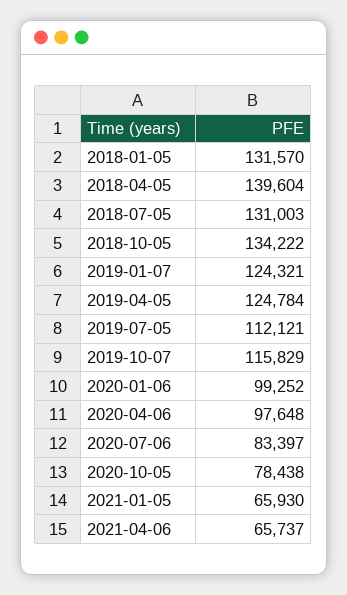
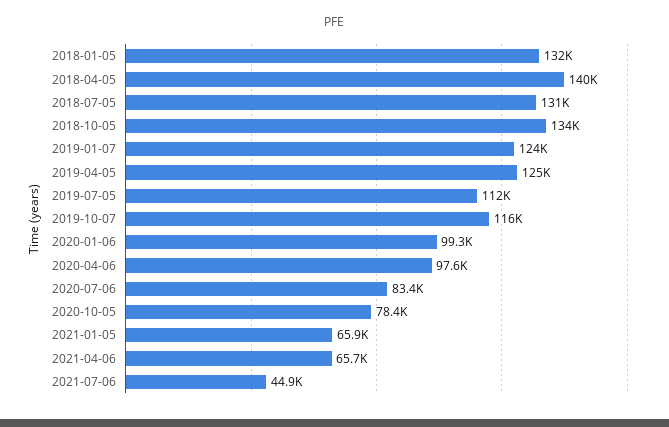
2021-07-06: none -> 44900

